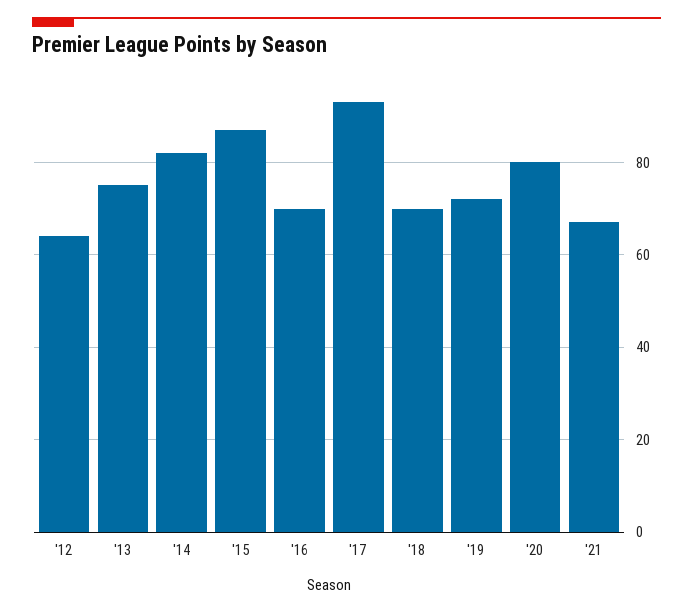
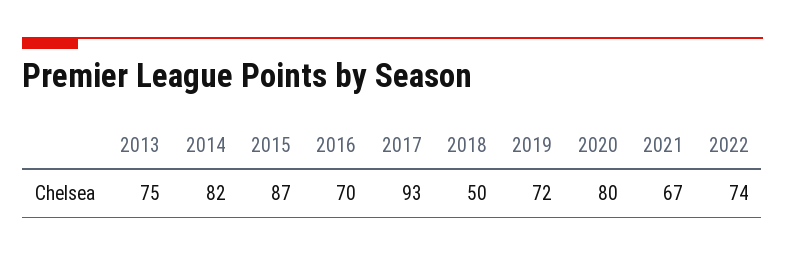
'12: 65 -> none
'18: 70 -> 50
2022: none -> 74

